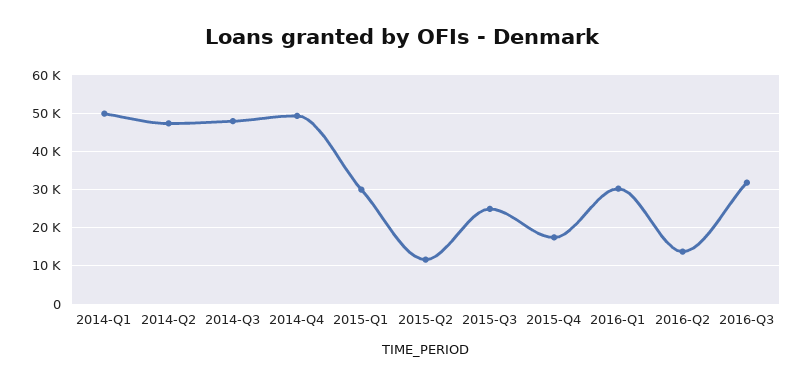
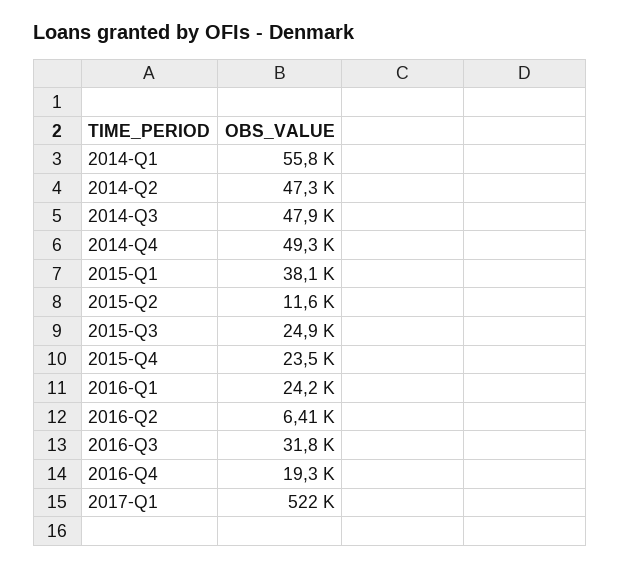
2014-Q1: 50000 -> 55800
2015-Q1: 30000 -> 38100
2015-Q4: 18000 -> 23500
2016-Q1: 30000 -> 24200
2016-Q2: 14000 -> 6410
2016-Q4: none -> 19300
2017-Q1: none -> 522000

